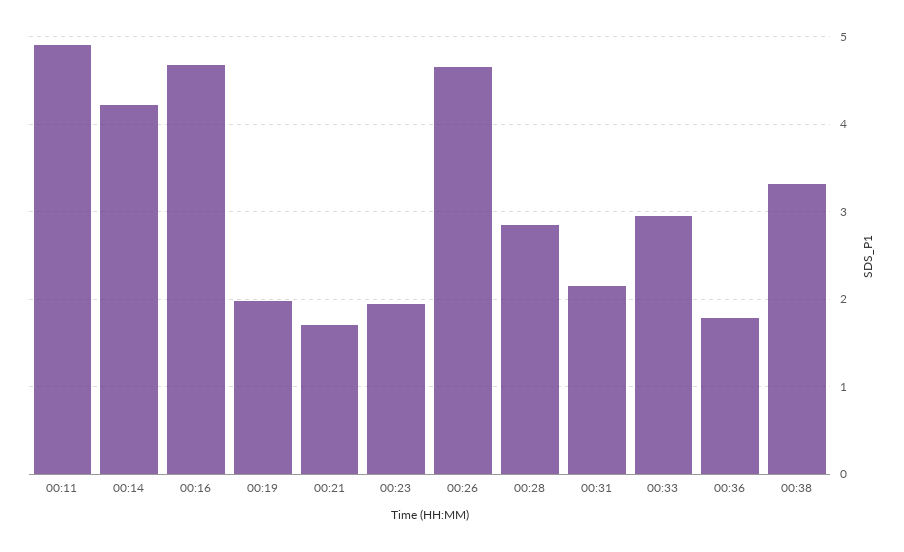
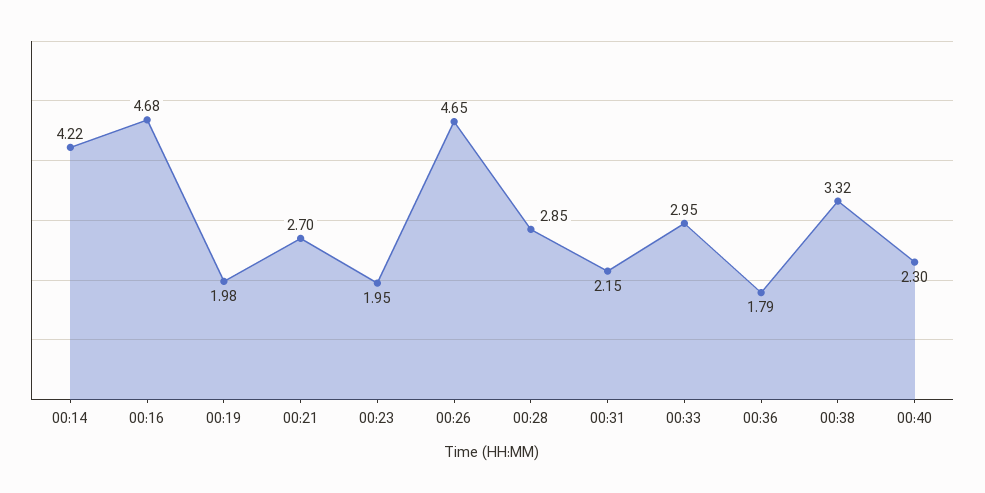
00:11: 4.9 -> none
00:21: 1.7 -> 2.7
00:40: none -> 2.3

